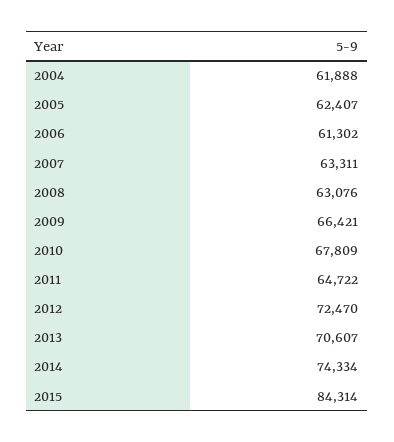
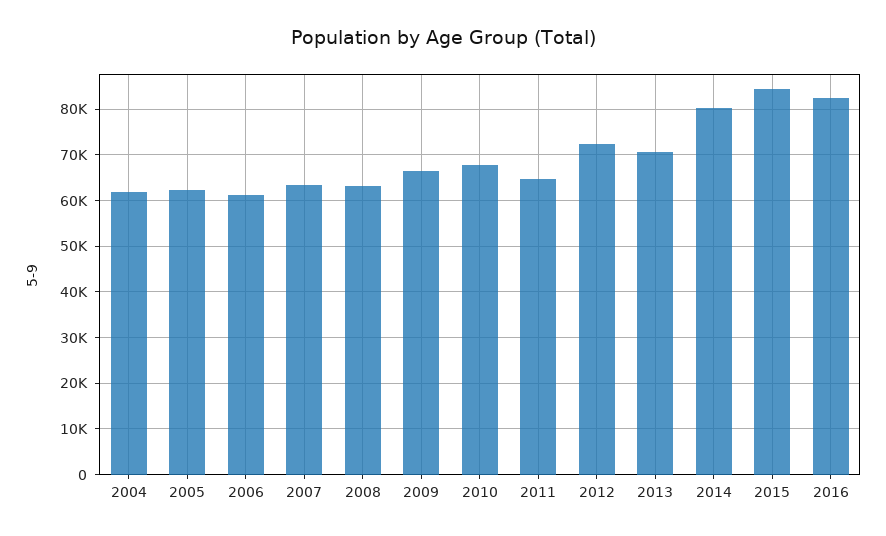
2014: 74334 -> 80000
2016: none -> 82000

